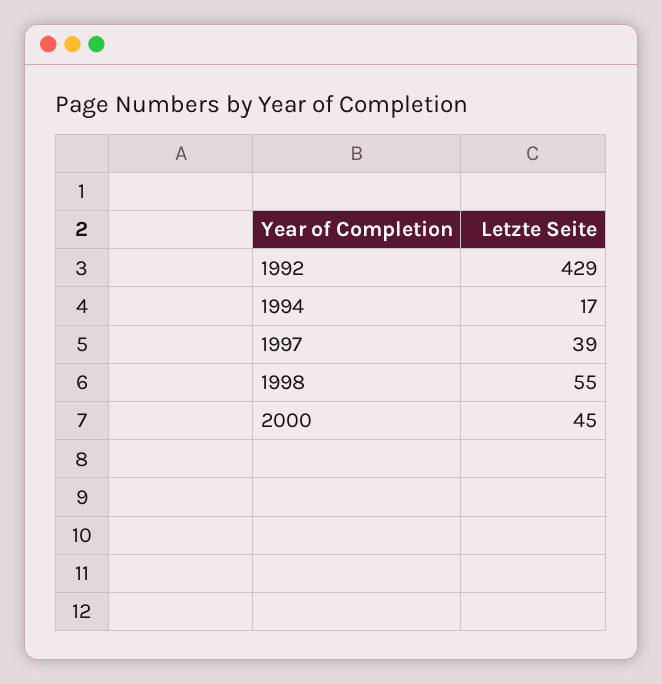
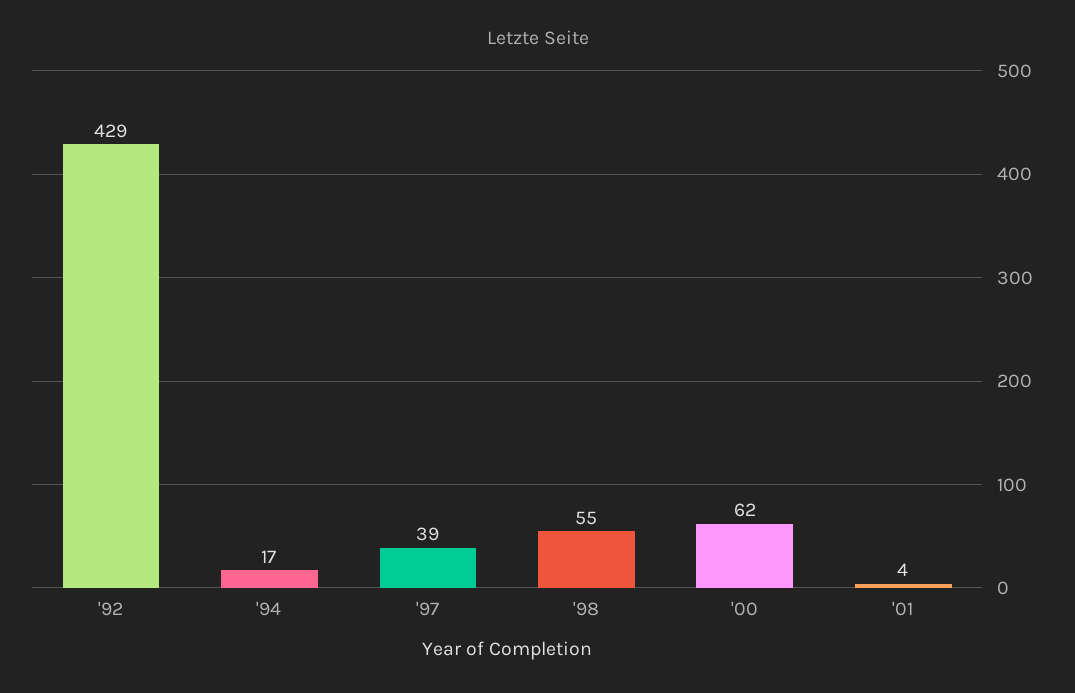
2000: 45 -> 62
'01: none -> 4

